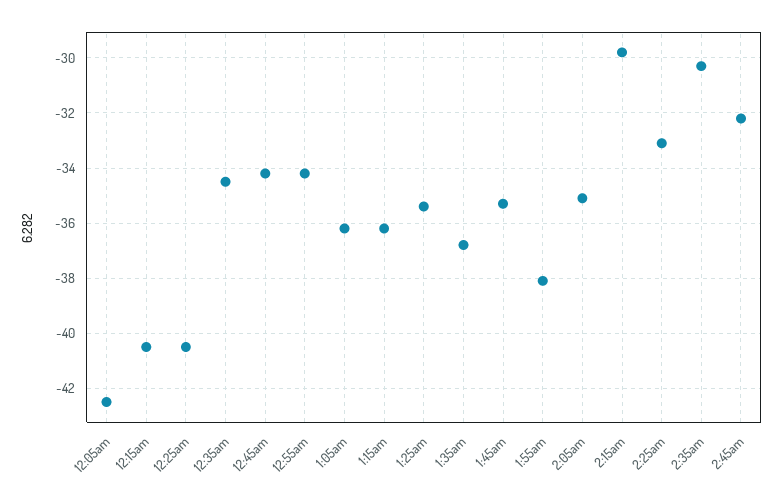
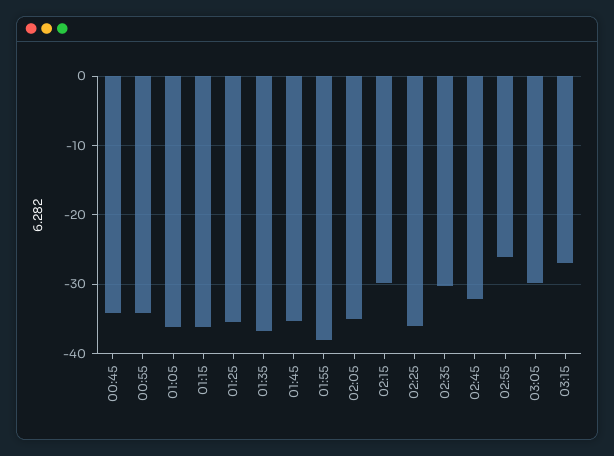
12:05am: -42.5 -> none
12:15am: -40.5 -> none
12:25am: -40.5 -> none
12:35am: -34.5 -> none
2:25am: -33 -> -36
02:55: none -> -26
03:05: none -> -30
03:15: none -> -27

